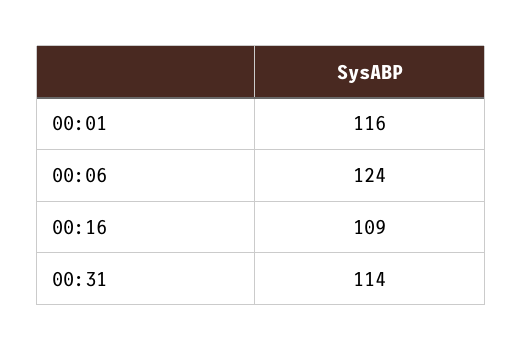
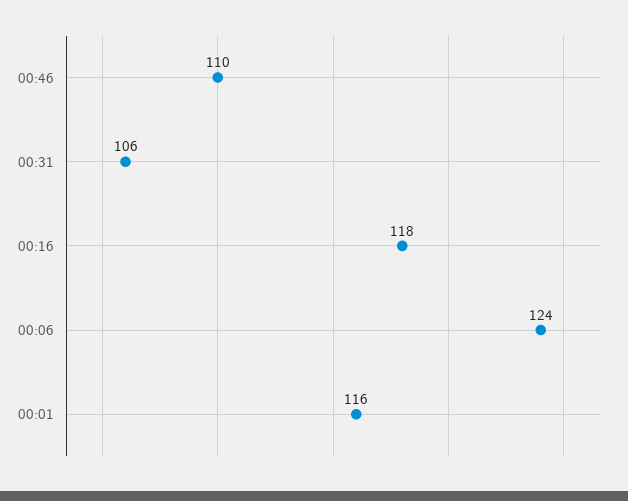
00:16: 109 -> 118
00:31: 114 -> 106
00:46: none -> 110

